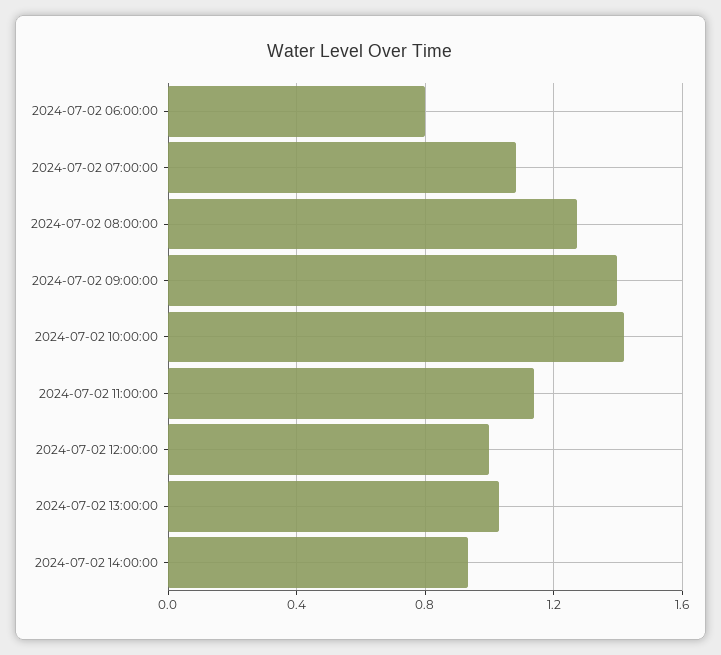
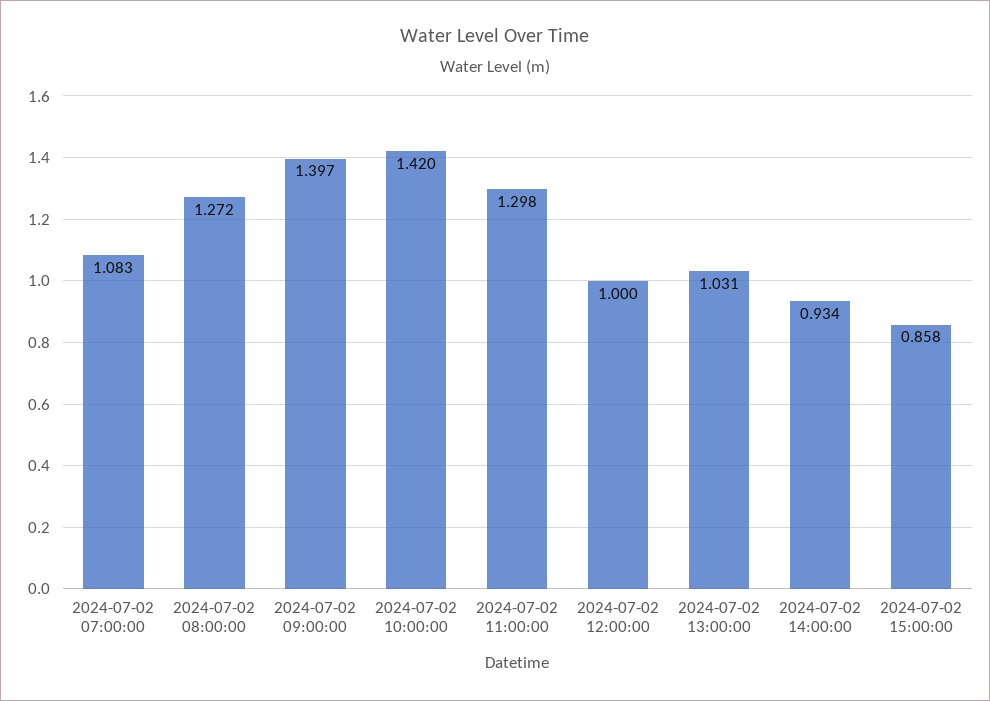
2024-07-02 06:00:00: 0.8 -> none
2024-07-02 11:00:00: 1.15 -> 1.298
2024-07-02 15:00:00: none -> 0.858

